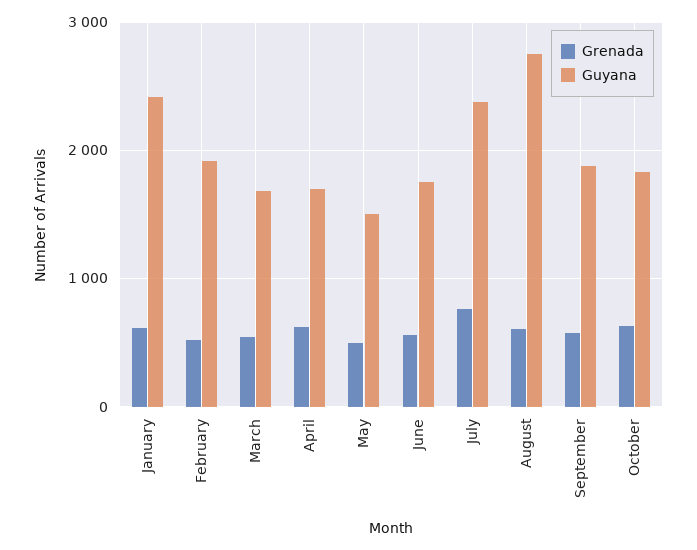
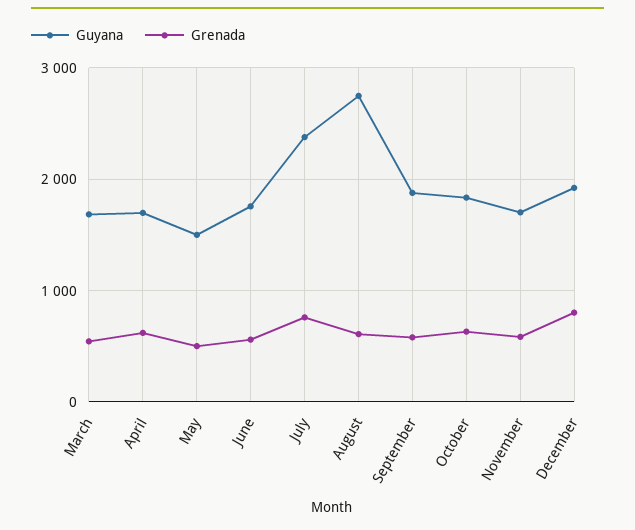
Grenada, January: 600 -> none
Guyana, January: 2400 -> none
Grenada, February: 500 -> none
Guyana, February: 1900 -> none
Guyana, November: none -> 1700
Grenada, November: none -> 600
Guyana, December: none -> 1900
Grenada, December: none -> 800

